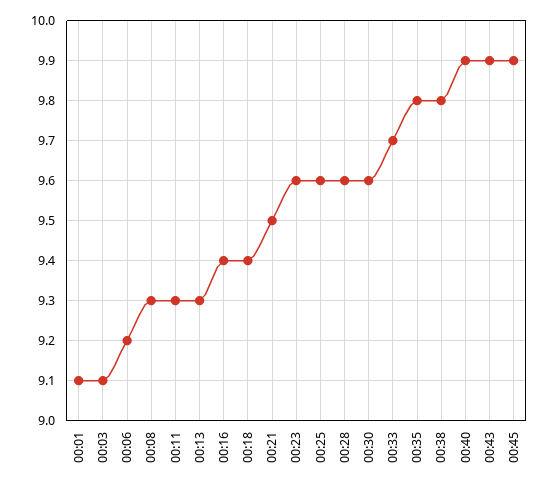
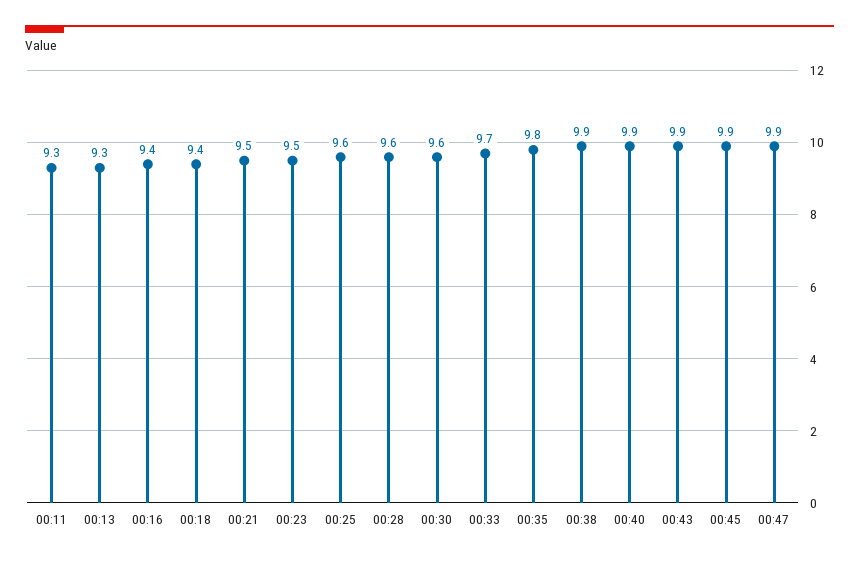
00:01: 9.1 -> none
00:03: 9.1 -> none
00:06: 9.2 -> none
00:08: 9.3 -> none
00:23: 9.6 -> 9.5
00:38: 9.8 -> 9.9
00:47: none -> 9.9

